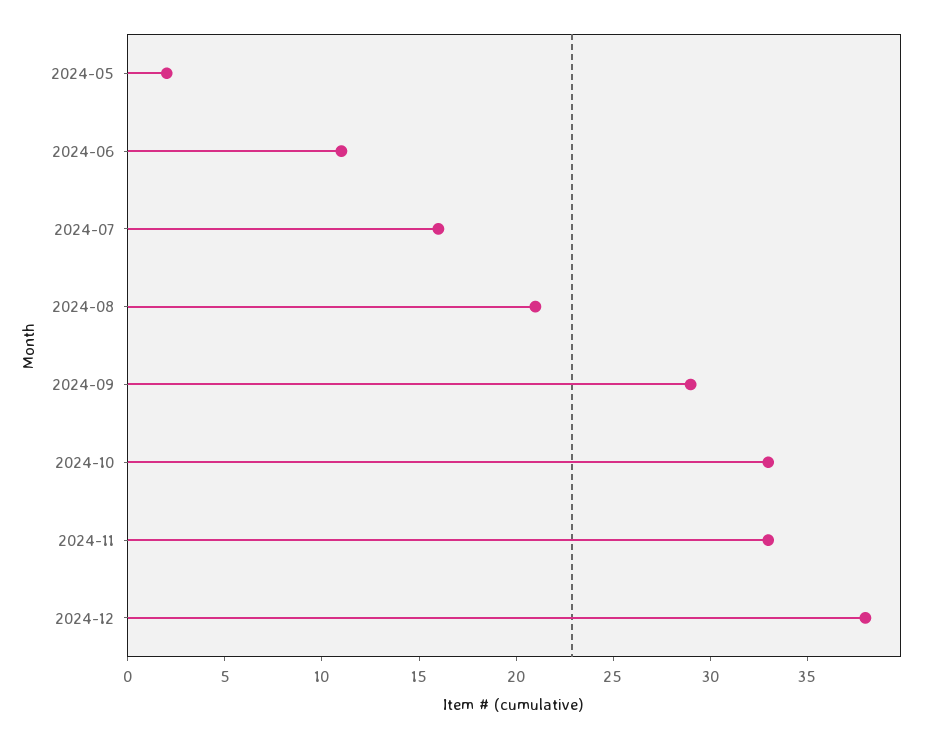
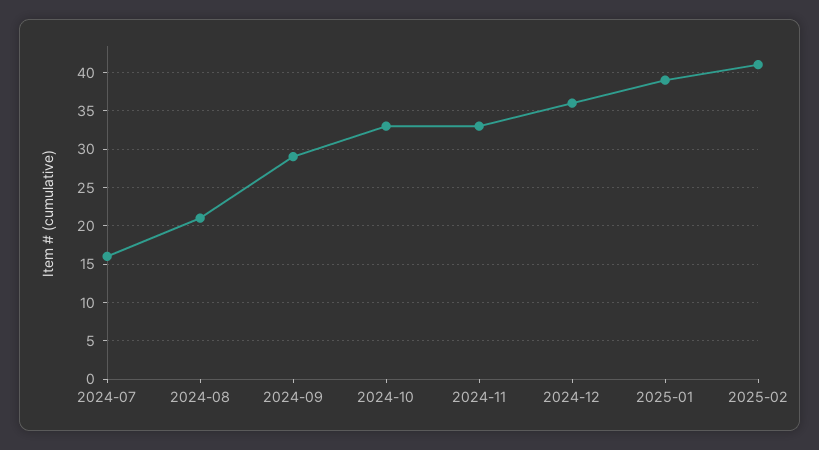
2024-05: 2 -> none
2024-06: 11 -> none
2024-12: 38 -> 36
2025-01: none -> 39
2025-02: none -> 41

